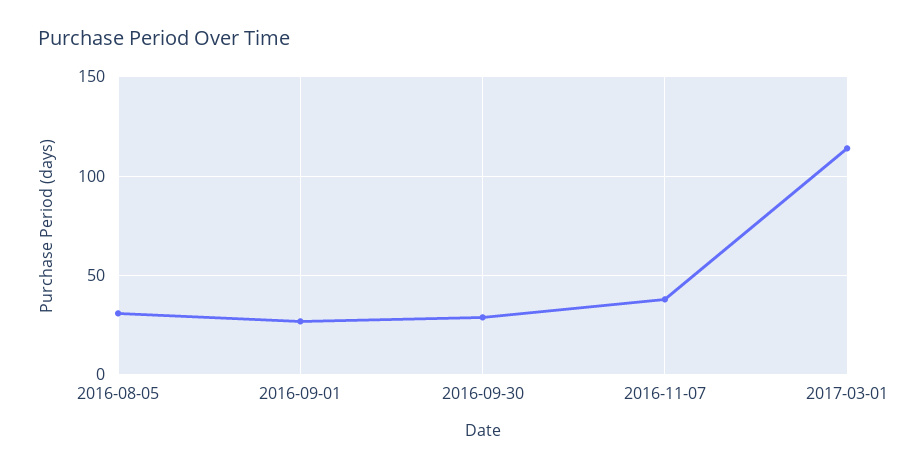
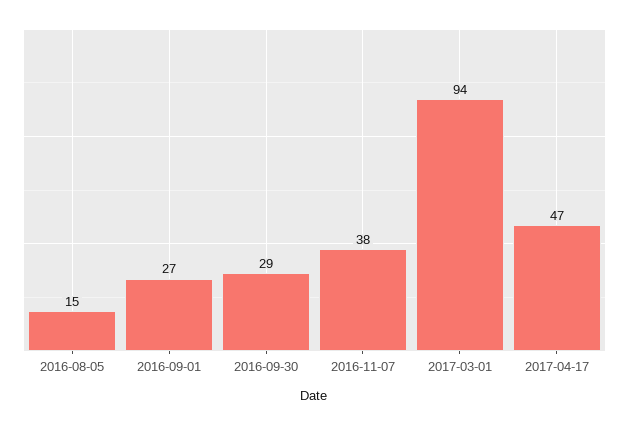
2016-08-05: 30 -> 15
2017-03-01: 115 -> 94
2017-04-17: none -> 47

